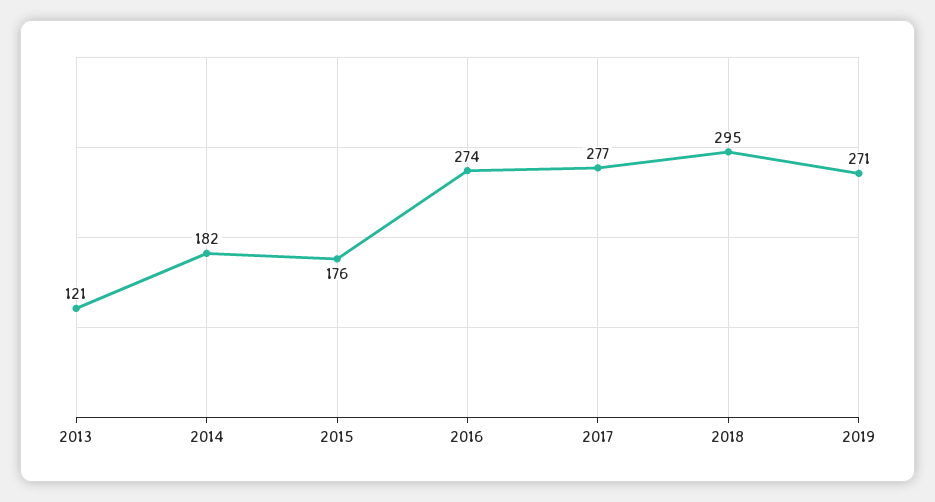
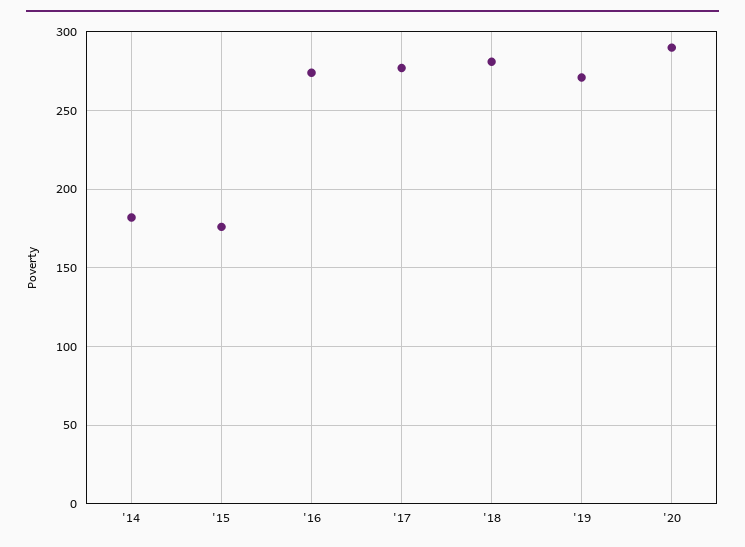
2013: 121 -> none
2018: 295 -> 280
'20: none -> 290

